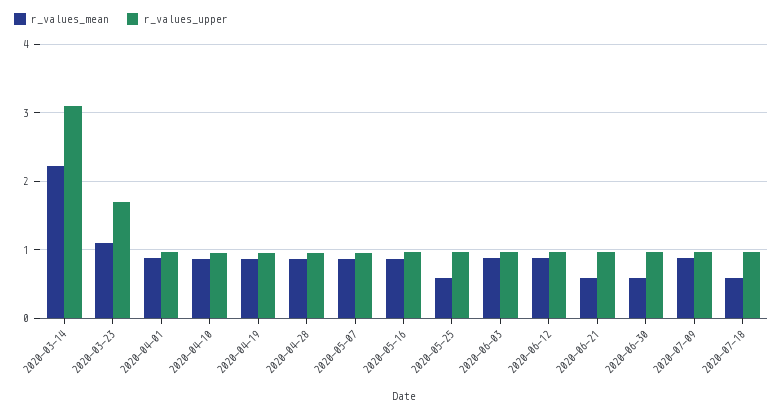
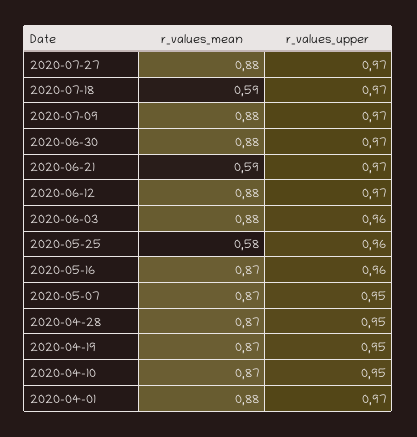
r_values_mean, 2020-03-14: 2.2 -> none
r_values_upper, 2020-03-14: 3.1 -> none
r_values_mean, 2020-03-23: 1.1 -> none
r_values_upper, 2020-03-23: 1.7 -> none
r_values_mean, 2020-06-30: 0.6 -> 0.88
r_values_mean, 2020-07-27: none -> 0.88
r_values_upper, 2020-07-27: none -> 0.97

